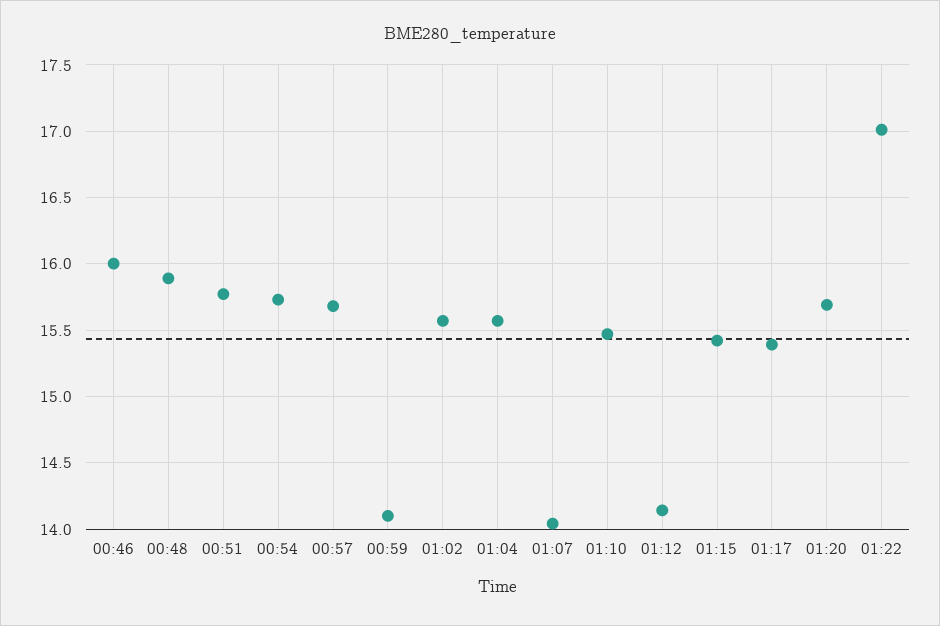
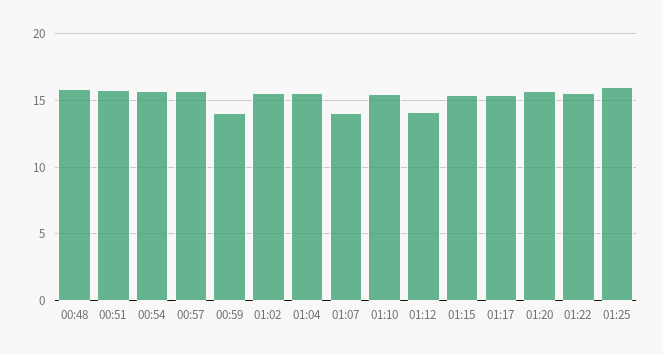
00:46: 16 -> none
01:22: 17 -> 15.5
01:25: none -> 16

